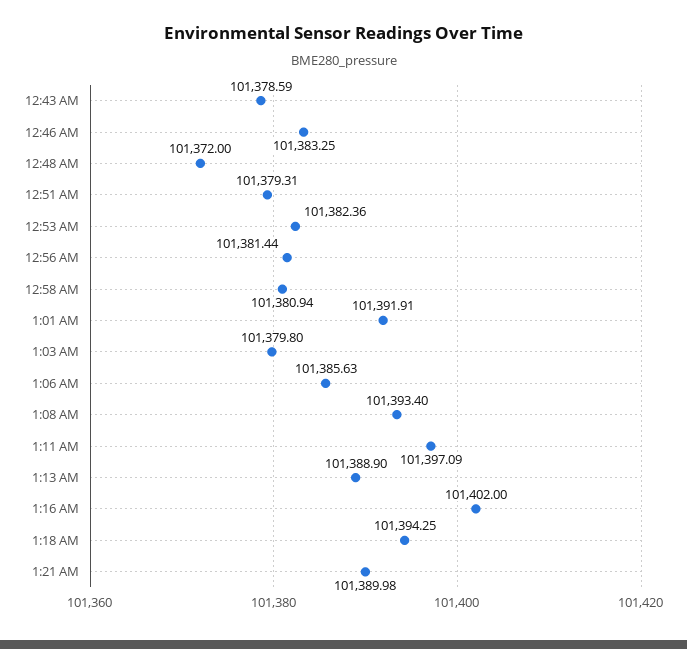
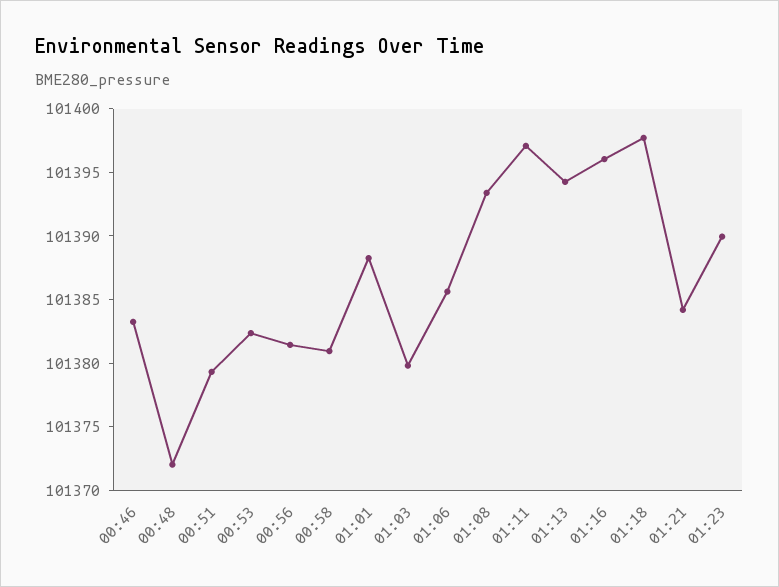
12:43 AM: 101378.59 -> none
1:01 AM: 101391.91 -> 101388
1:13 AM: 101388.9 -> 101394
1:16 AM: 101402 -> 101396
1:18 AM: 101394.25 -> 101398
1:21 AM: 101389.98 -> 101384
01:23: none -> 101390

